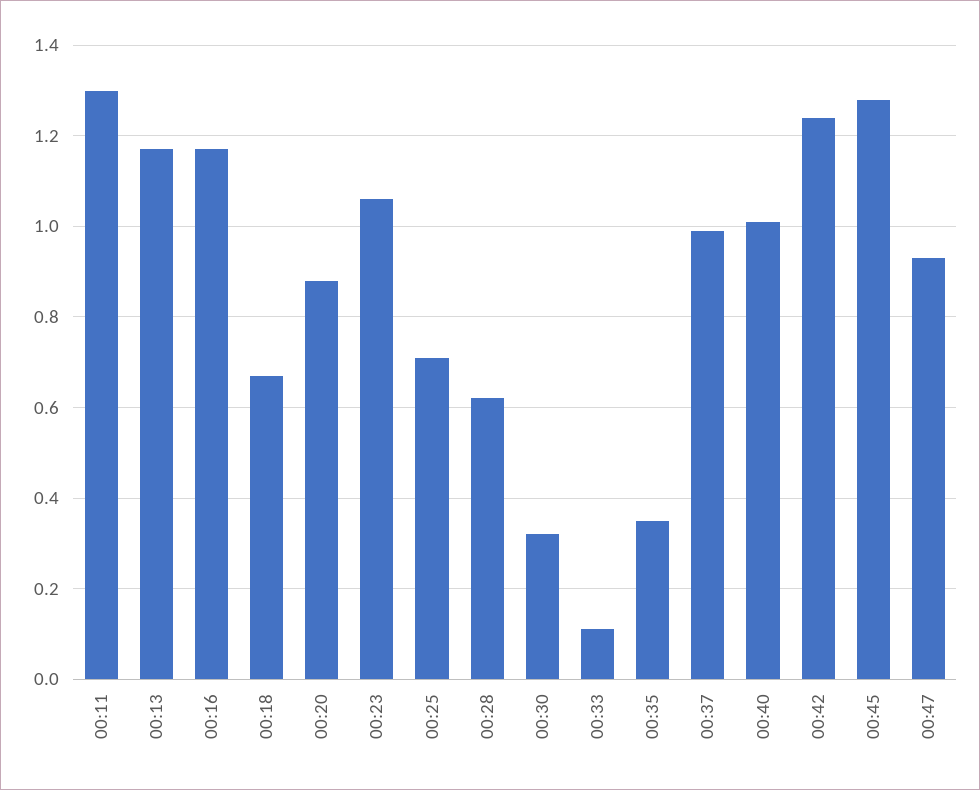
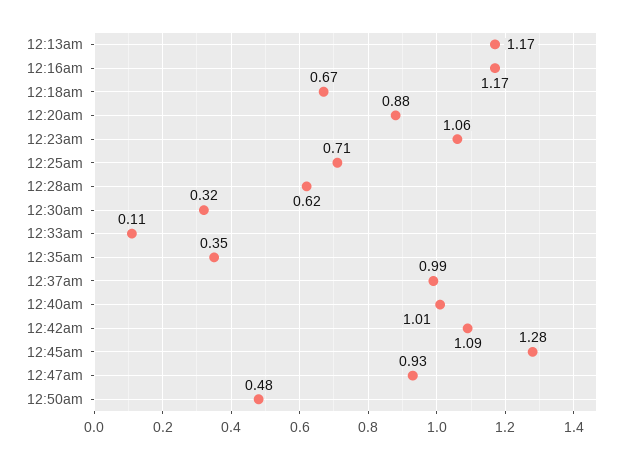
00:11: 1.3 -> none
00:42: 1.25 -> 1.09
12:50am: none -> 0.48

